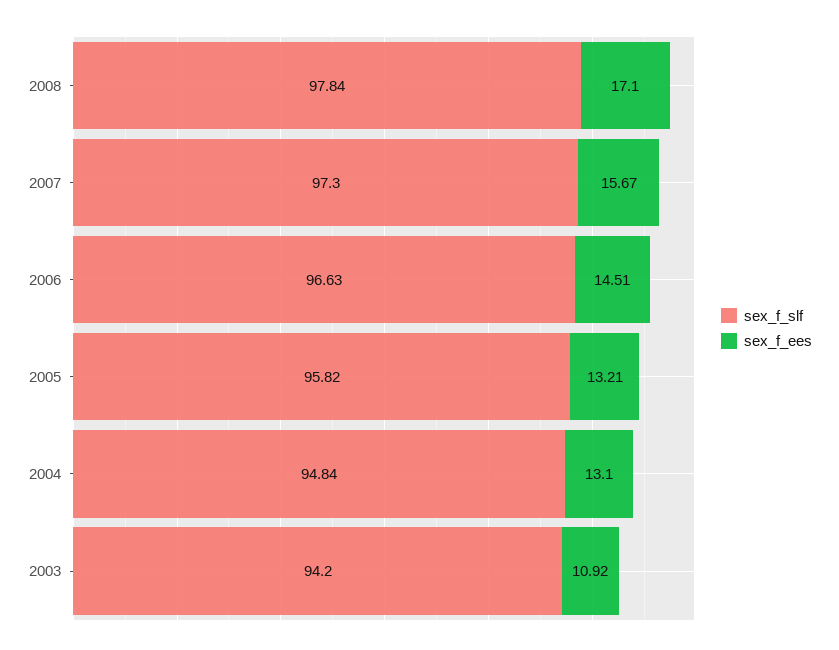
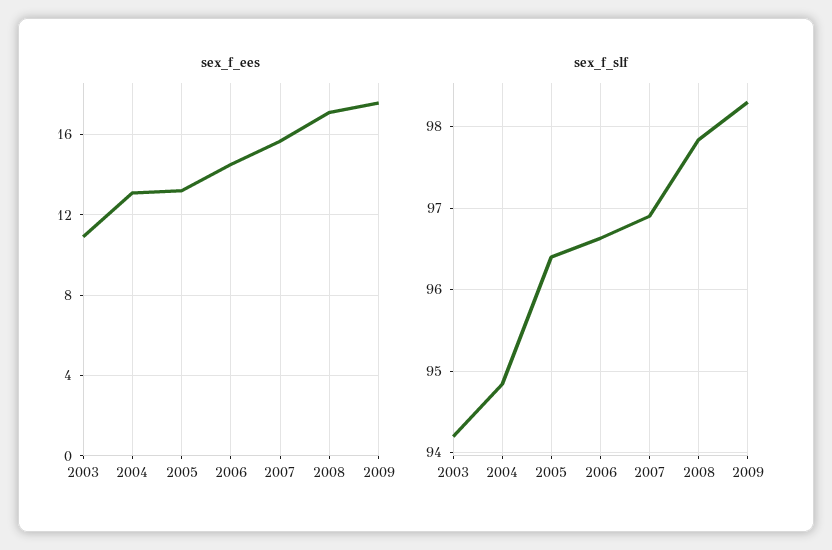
sex_f_slf, 2007: 97.3 -> 96.9
sex_f_slf, 2005: 95.82 -> 96.4
sex_f_ees, 2009: none -> 17.5
sex_f_slf, 2009: none -> 98.3

